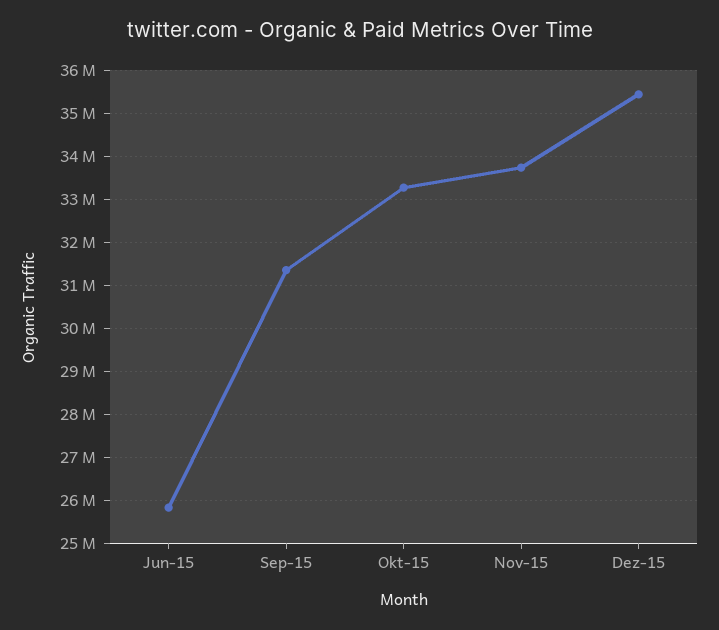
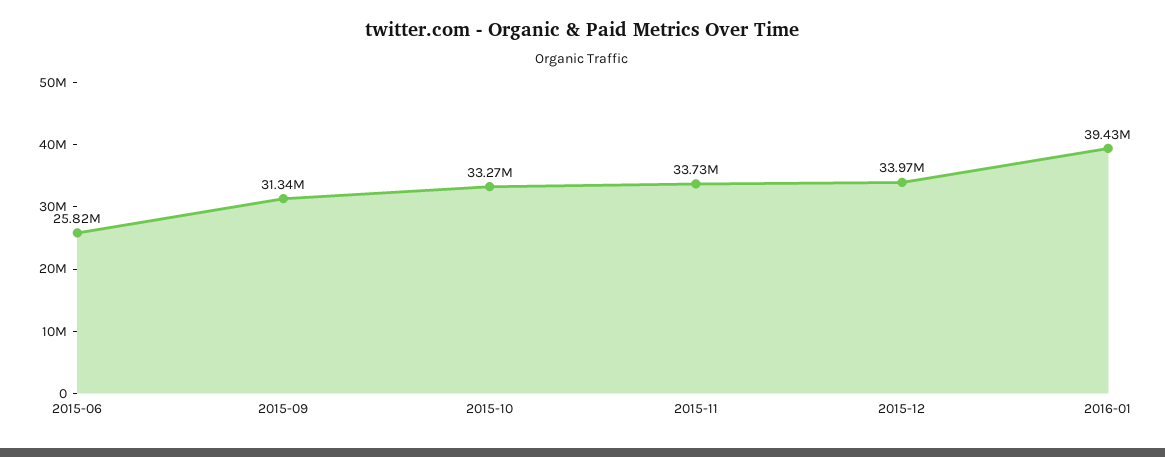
Dez-15: 35400000 -> 33970000
2016-01: none -> 39430000

